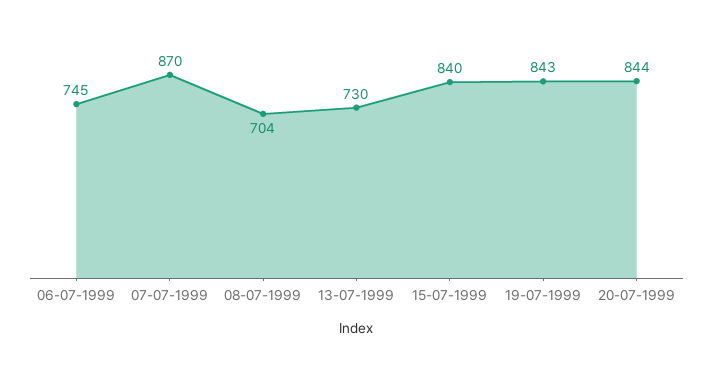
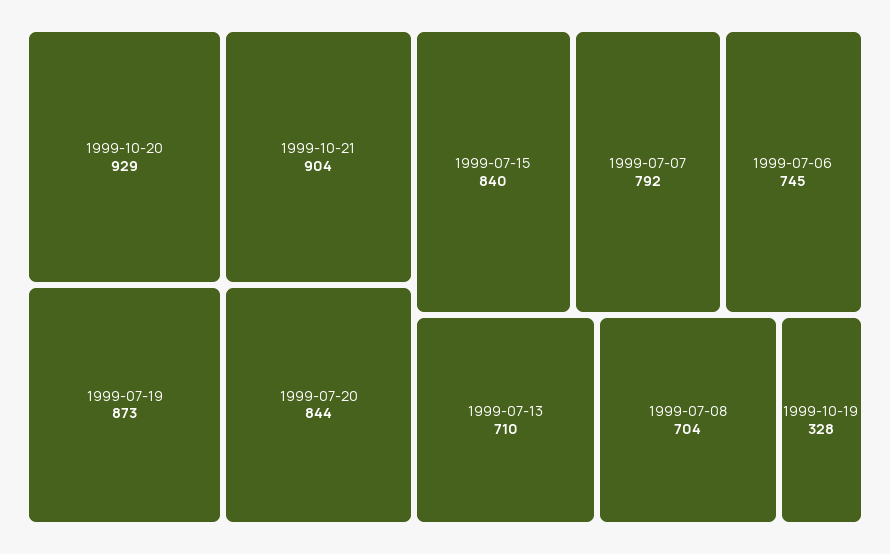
07-07-1999: 870 -> 792
13-07-1999: 730 -> 710
19-07-1999: 843 -> 873
1999-10-20: none -> 929
1999-10-21: none -> 904
1999-10-19: none -> 328

